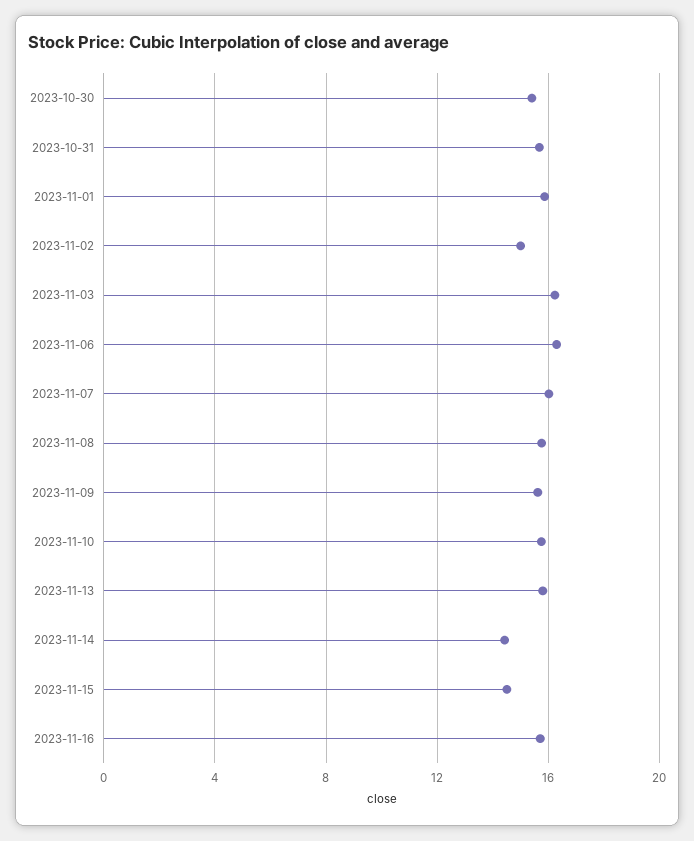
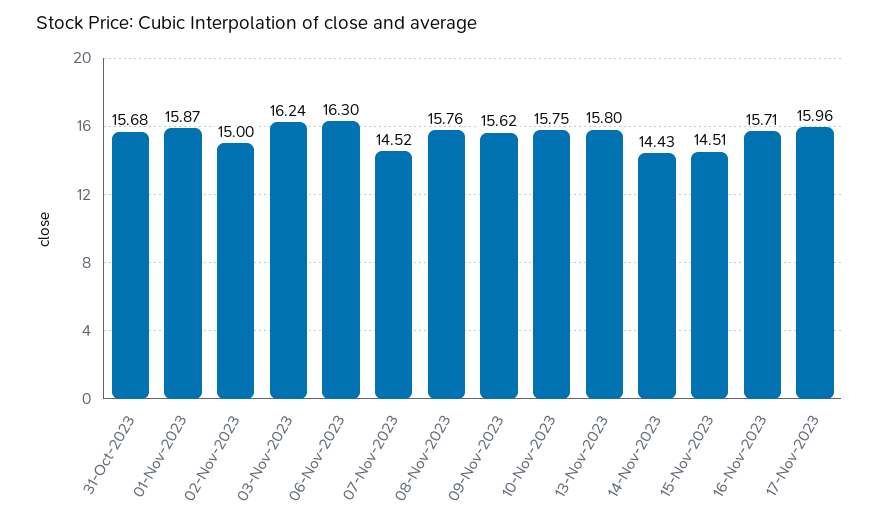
2023-10-30: 15.5 -> none
2023-11-07: 16 -> 14.52
17-Nov-2023: none -> 15.96

